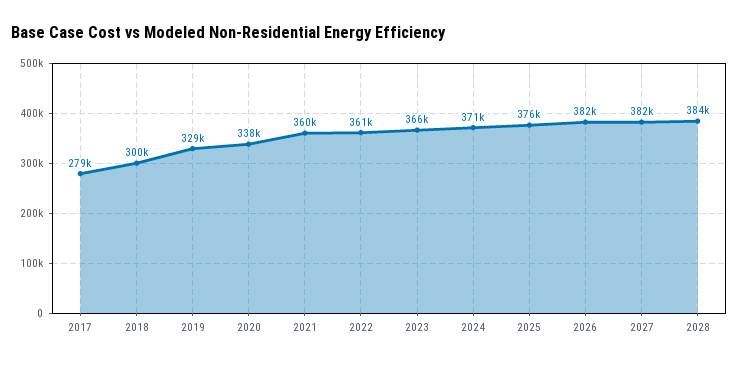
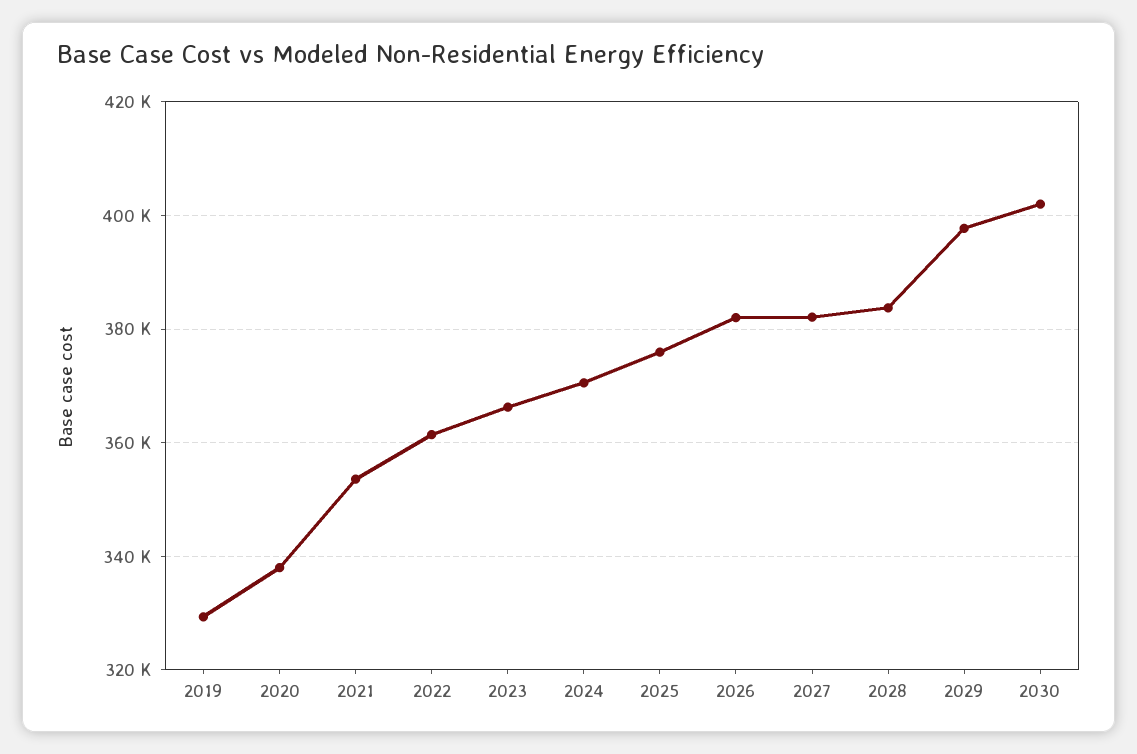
2017: 279000 -> none
2018: 300000 -> none
2021: 360000 -> 354000
2029: none -> 398000
2030: none -> 402000

